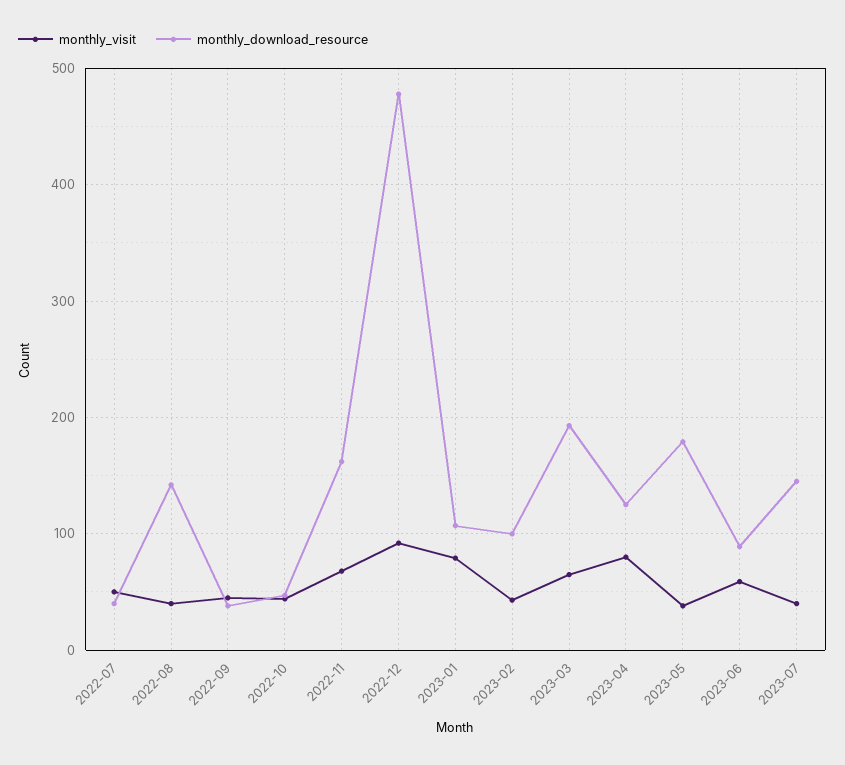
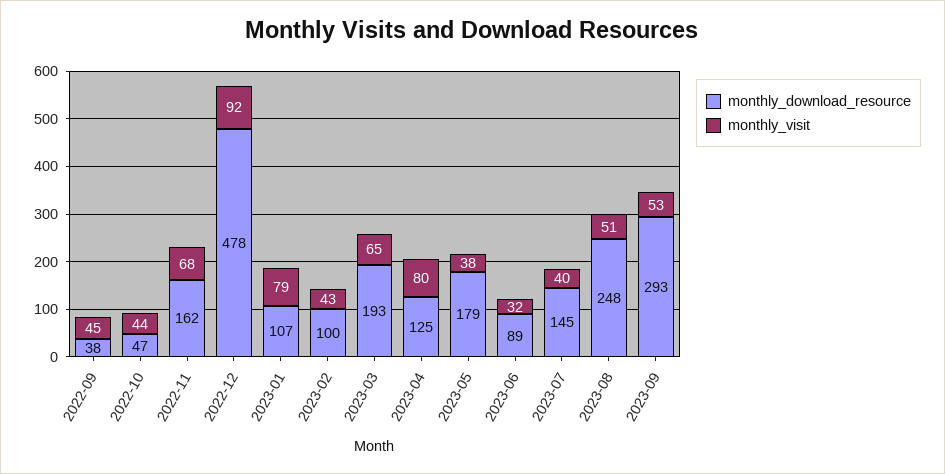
monthly_visit, 2022-07: 50 -> none
monthly_download_resource, 2022-07: 40 -> none
monthly_visit, 2022-08: 40 -> none
monthly_download_resource, 2022-08: 140 -> none
monthly_visit, 2023-06: 60 -> 32
monthly_download_resource, 2023-08: none -> 248
monthly_visit, 2023-08: none -> 51
monthly_download_resource, 2023-09: none -> 293
monthly_visit, 2023-09: none -> 53

